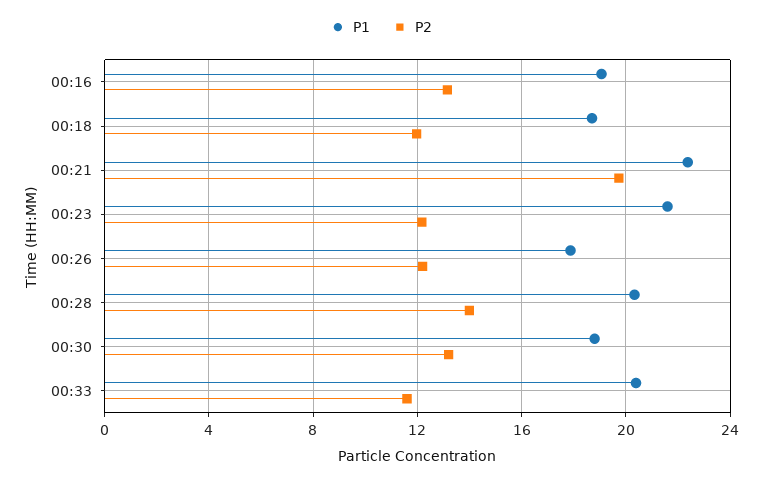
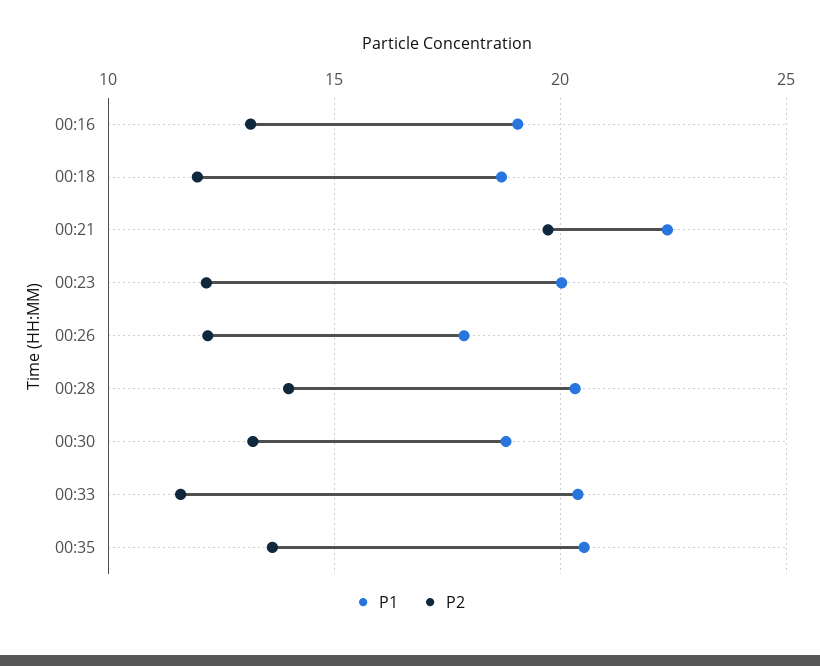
P1, 00:23: 21.5 -> 20
P1, 00:35: none -> 20.5
P2, 00:35: none -> 13.5

